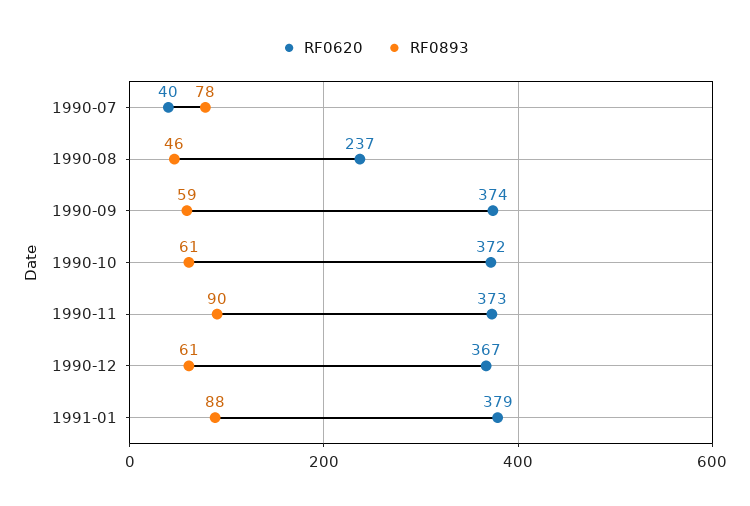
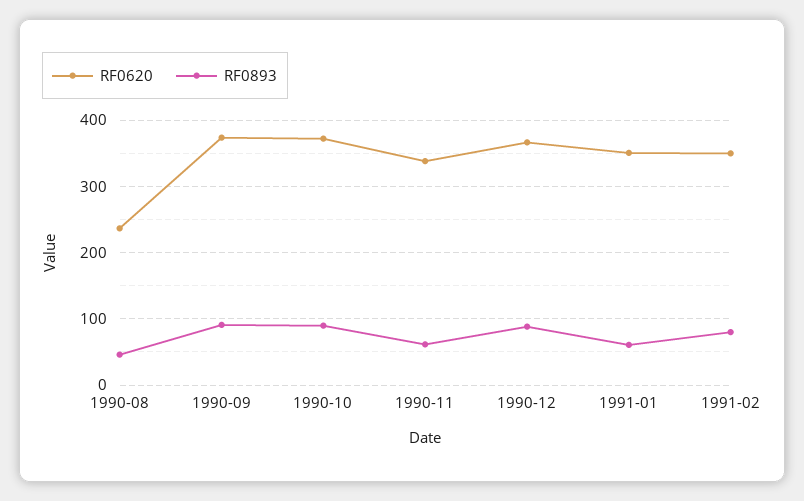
RF0620, 1990-07: 40 -> none
RF0893, 1990-07: 78 -> none
RF0893, 1990-09: 59 -> 90
RF0893, 1990-10: 61 -> 90
RF0620, 1990-11: 373 -> 340
RF0893, 1990-11: 90 -> 60
RF0893, 1990-12: 61 -> 90
RF0620, 1991-01: 379 -> 350
RF0893, 1991-01: 88 -> 60
RF0620, 1991-02: none -> 350
RF0893, 1991-02: none -> 80

